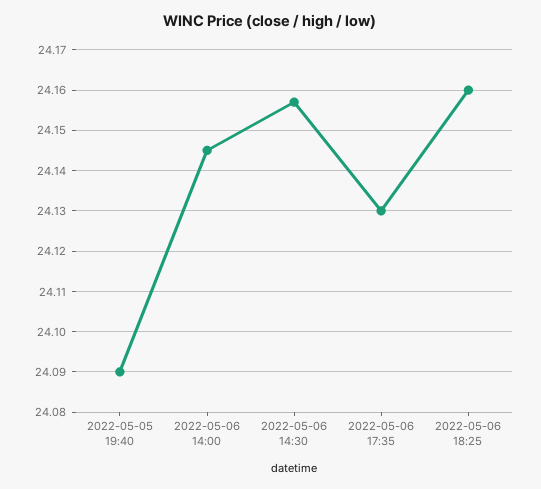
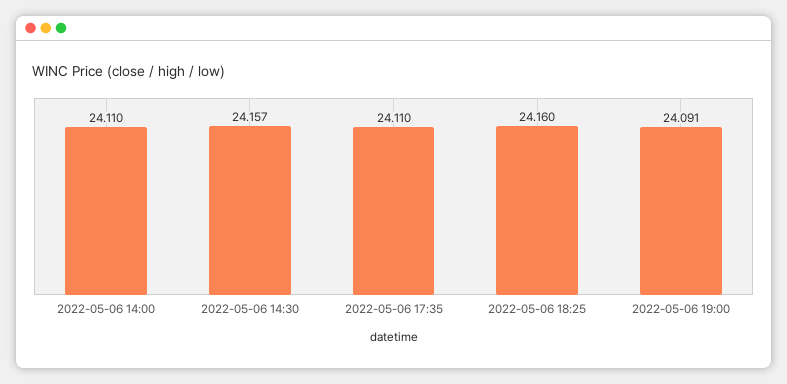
2022-05-05 19:40: 24.09 -> none
2022-05-06 14:00: 24.145 -> 24.11
2022-05-06 17:35: 24.13 -> 24.11
2022-05-06 19:00: none -> 24.091

